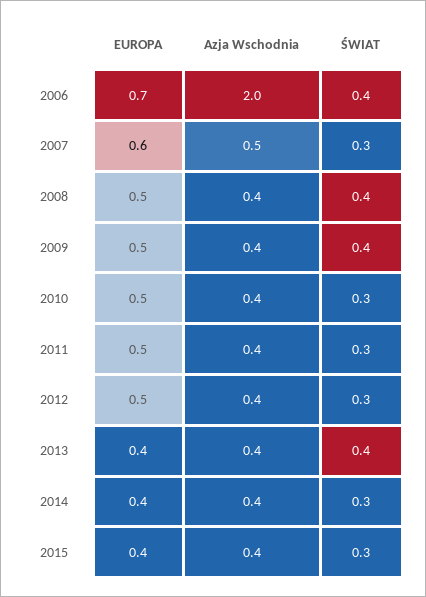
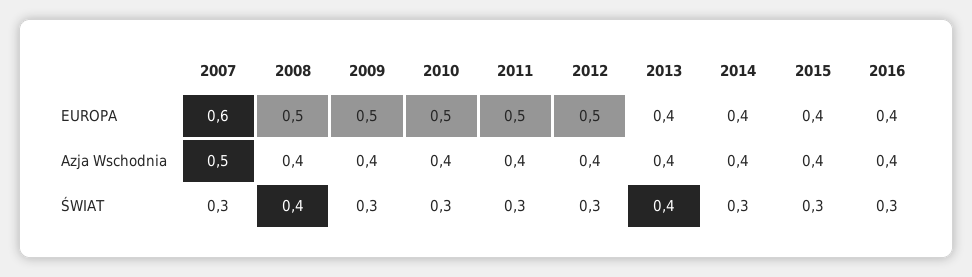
EUROPA, 2006: 0.7 -> none
Azja Wschodnia, 2006: 2 -> none
ŚWIAT, 2006: 0.4 -> none
ŚWIAT, 2009: 0.4 -> 0.3
EUROPA, 2016: none -> 0.4
Azja Wschodnia, 2016: none -> 0.4
ŚWIAT, 2016: none -> 0.3

